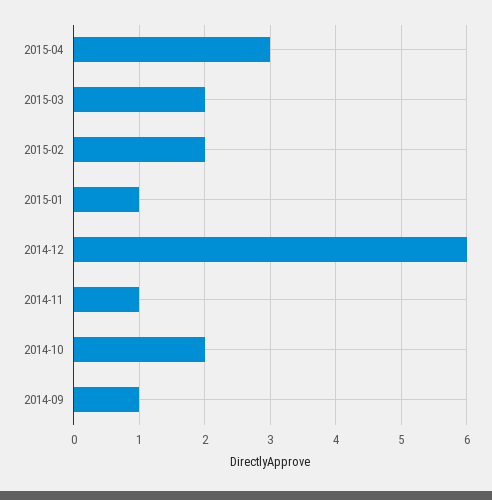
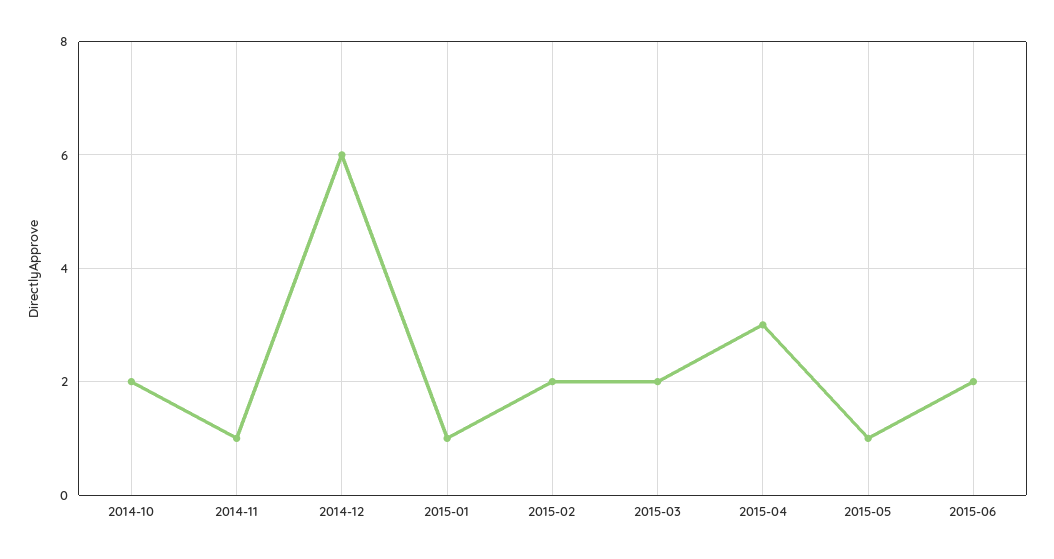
2014-09: 1 -> none
2015-05: none -> 1
2015-06: none -> 2

